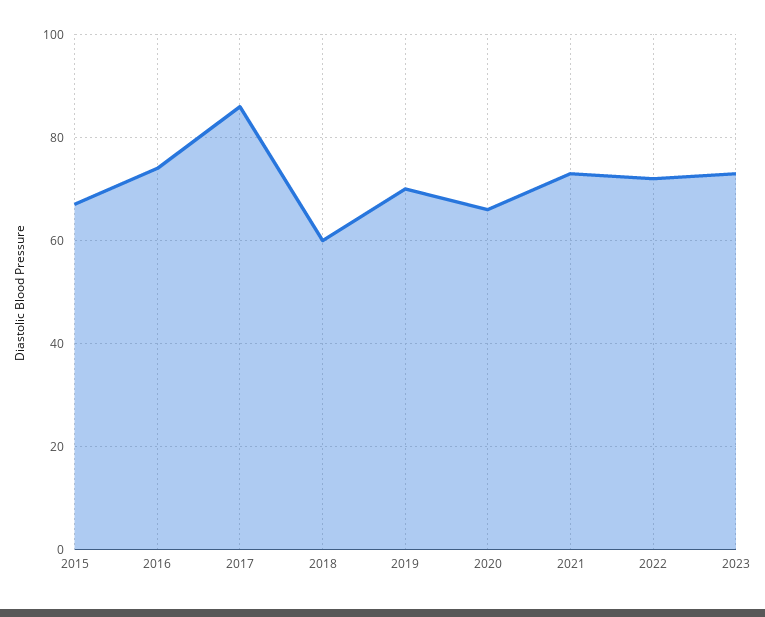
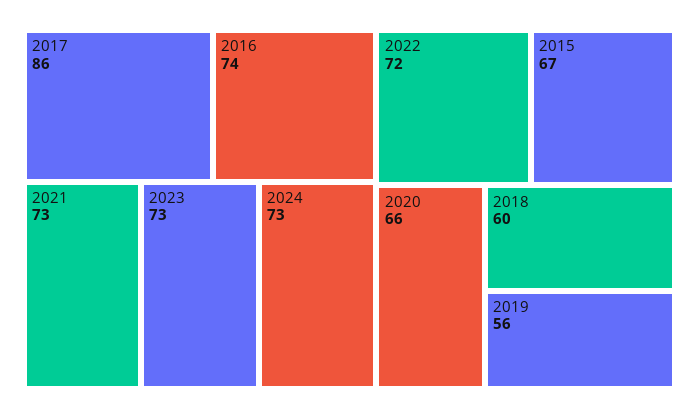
2019: 70 -> 56
2024: none -> 73

